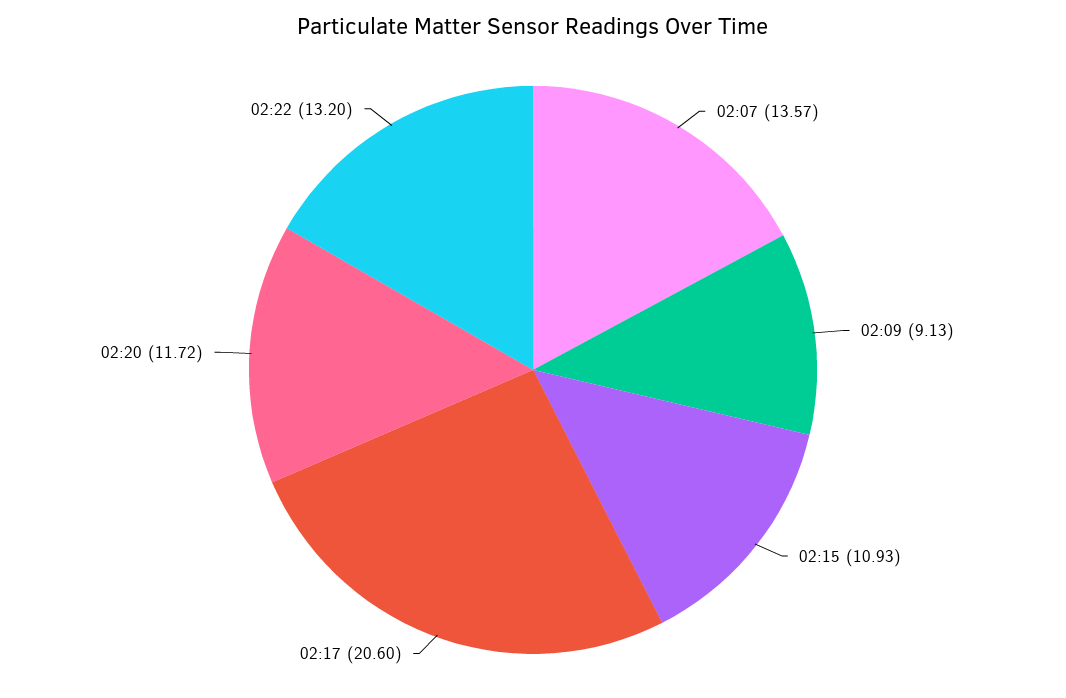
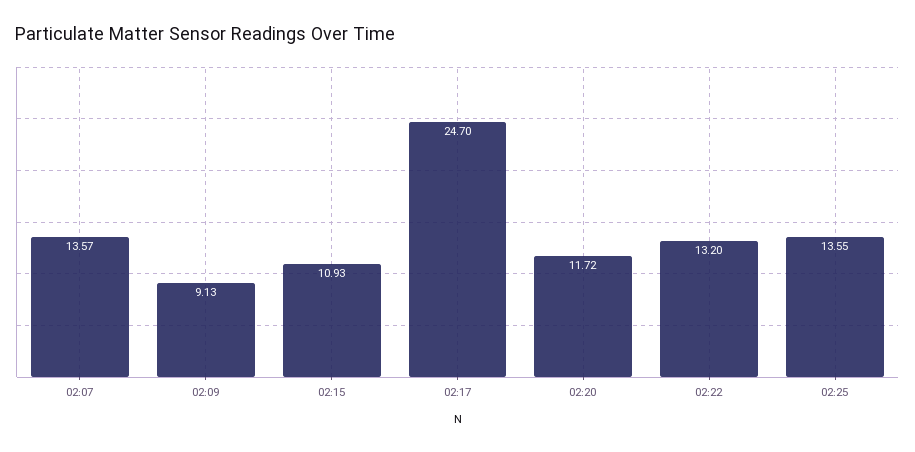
02:17: 20.6 -> 24.7
02:25: none -> 13.55

